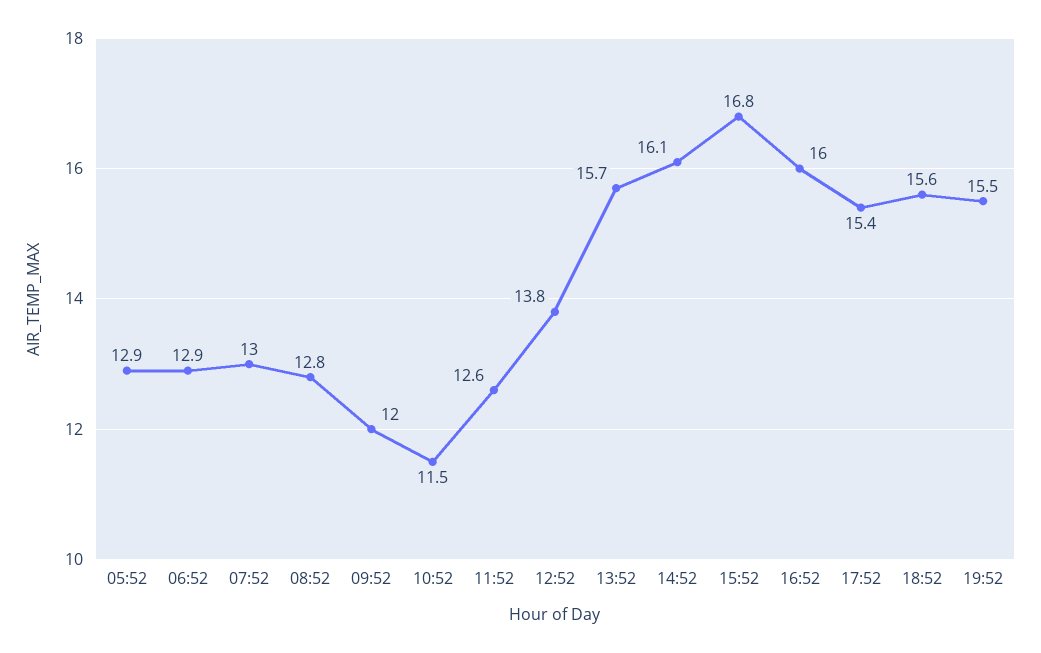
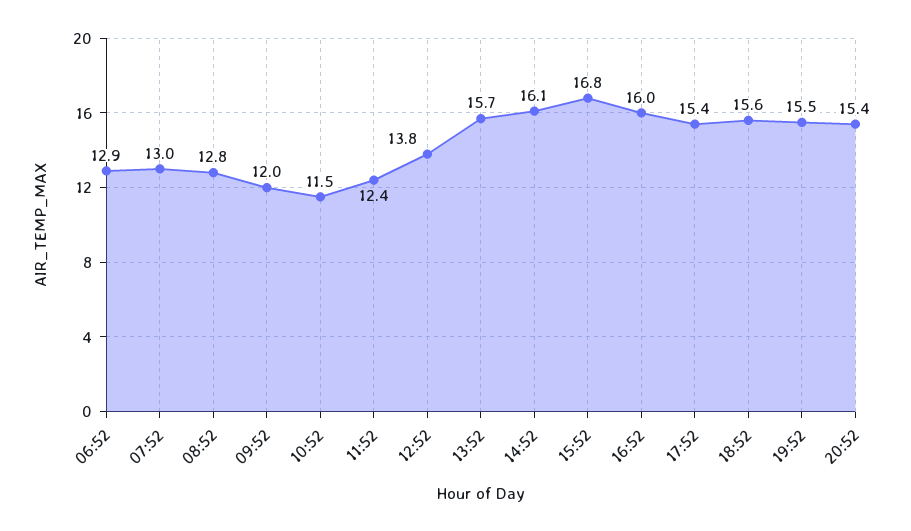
05:52: 12.9 -> none
11:52: 12.6 -> 12.4
20:52: none -> 15.4

